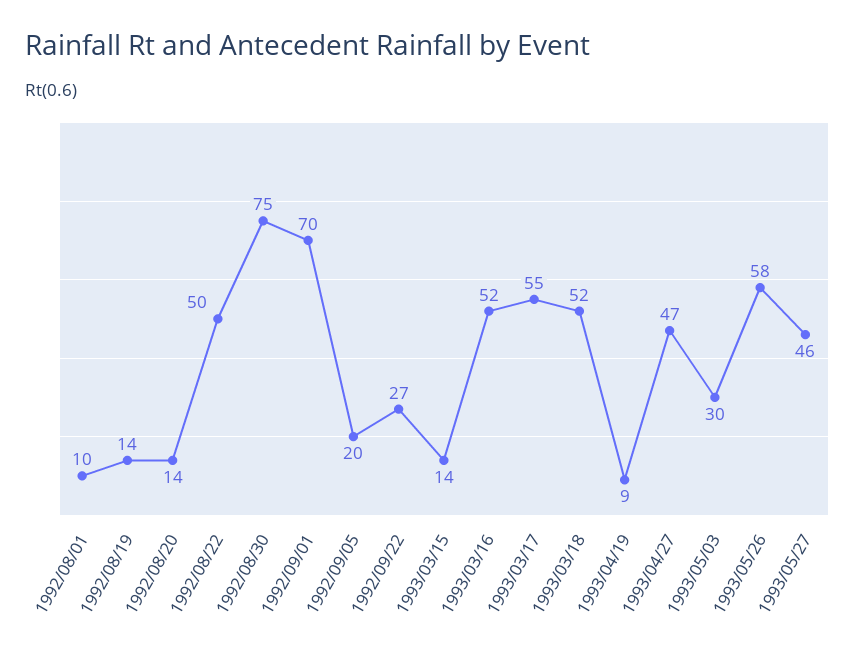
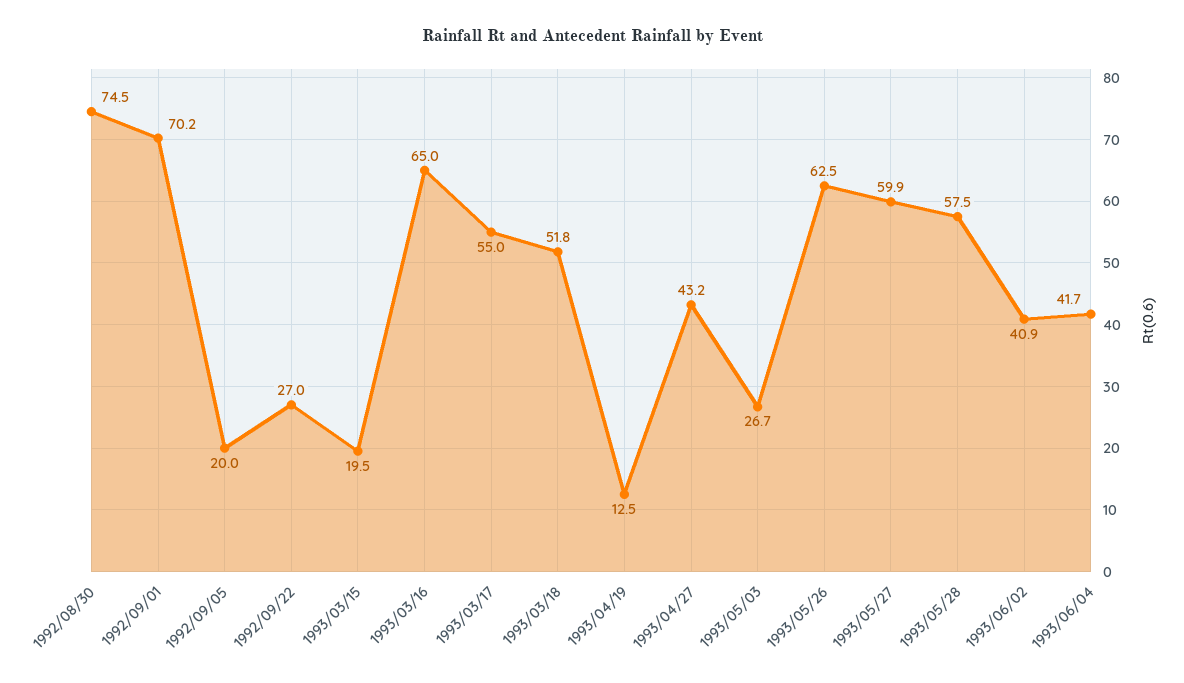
1992/08/01: 10 -> none
1992/08/19: 14 -> none
1992/08/20: 14 -> none
1992/08/22: 50 -> none
1993/03/15: 14 -> 19.5
1993/03/16: 52 -> 65
1993/04/19: 9 -> 12.5
1993/04/27: 47 -> 43.2
1993/05/03: 30 -> 26.7
1993/05/26: 58 -> 62.5
1993/05/27: 46 -> 59.9
1993/05/28: none -> 57.5
1993/06/02: none -> 40.9
1993/06/04: none -> 41.7

